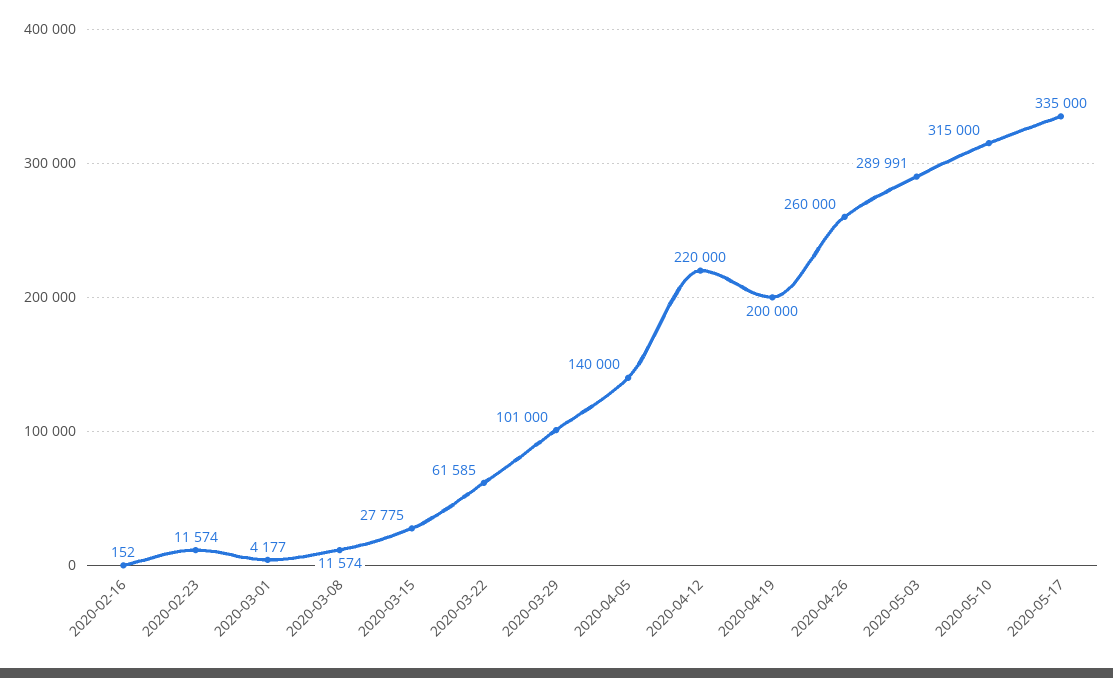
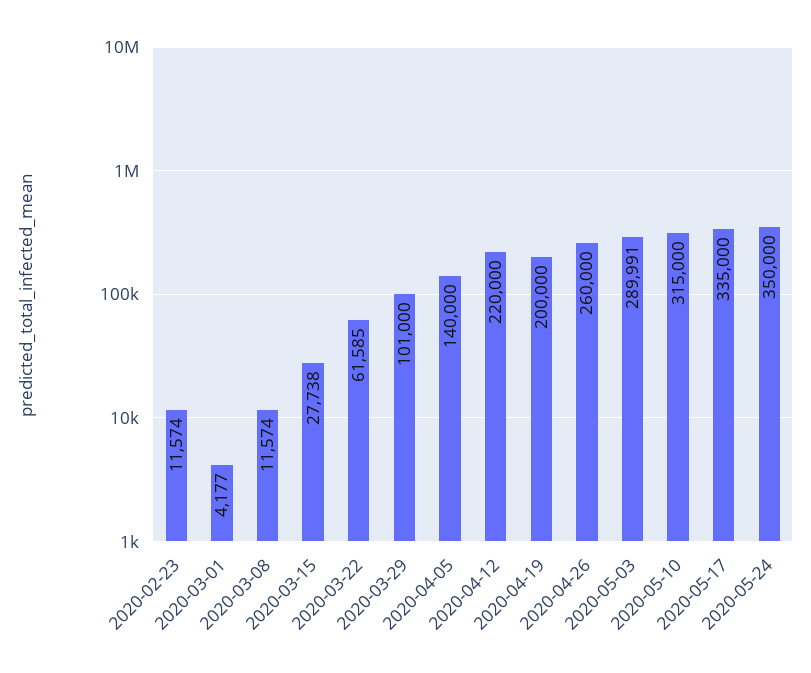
2020-02-16: 152 -> none
2020-03-15: 27775 -> 27738
2020-05-24: none -> 350000

